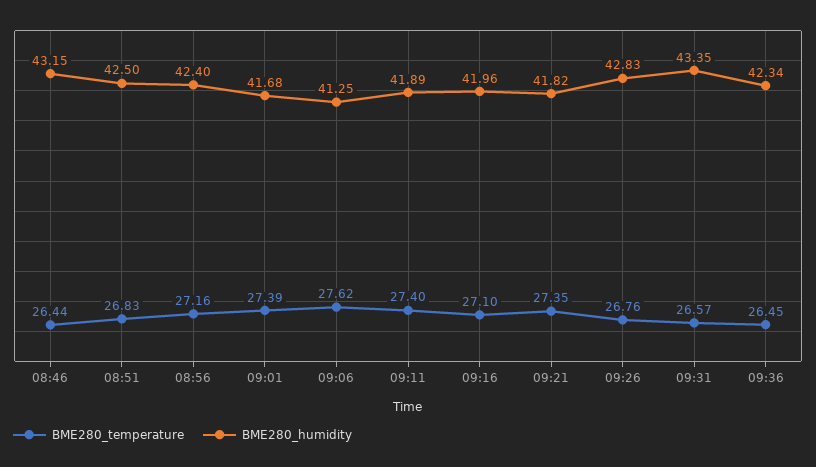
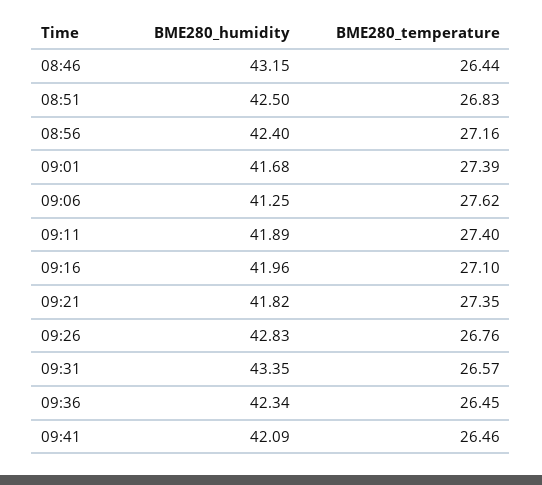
BME280_humidity, 09:41: none -> 42.09
BME280_temperature, 09:41: none -> 26.46

